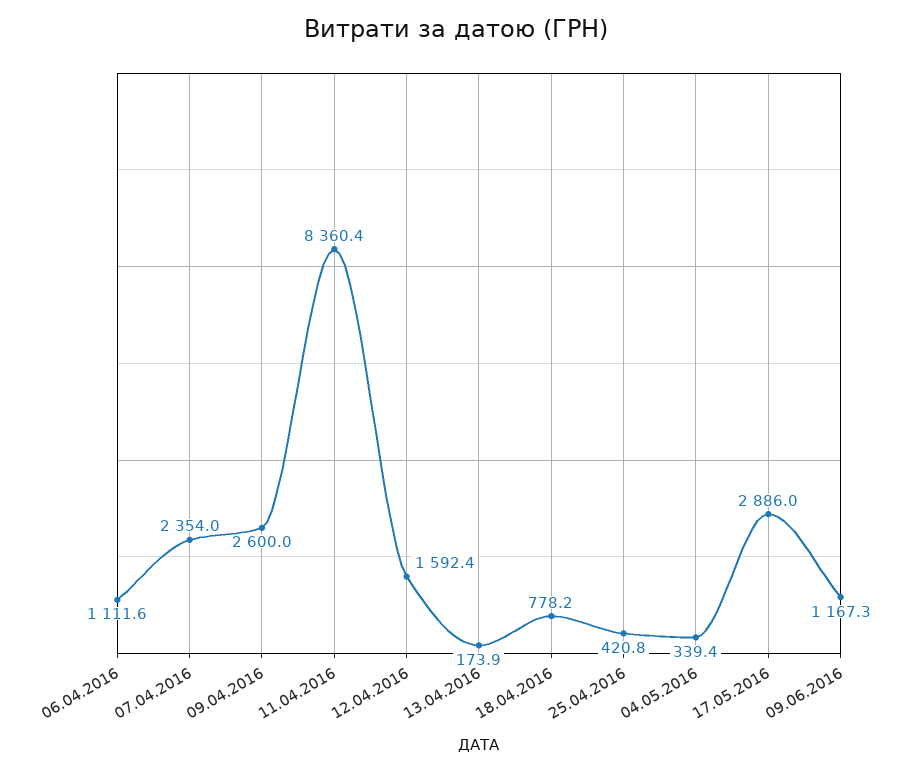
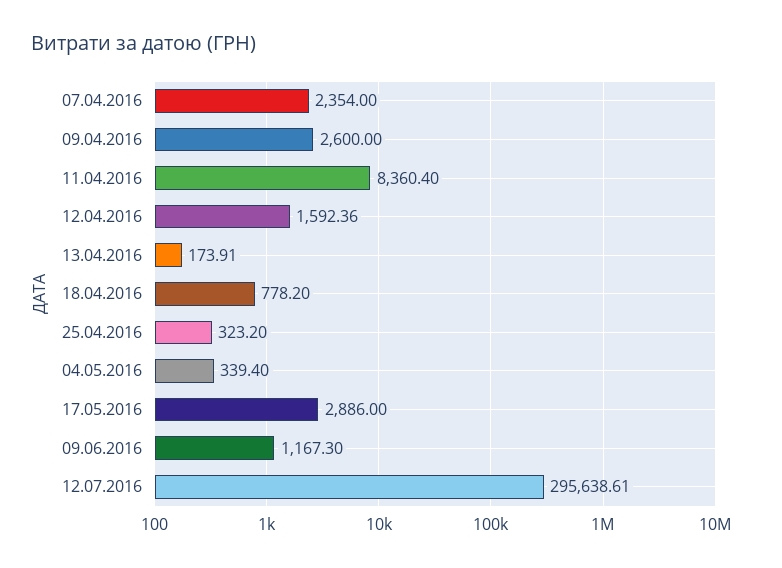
06.04.2016: 1111.6 -> none
25.04.2016: 420.8 -> 323.2
12.07.2016: none -> 295638.61

